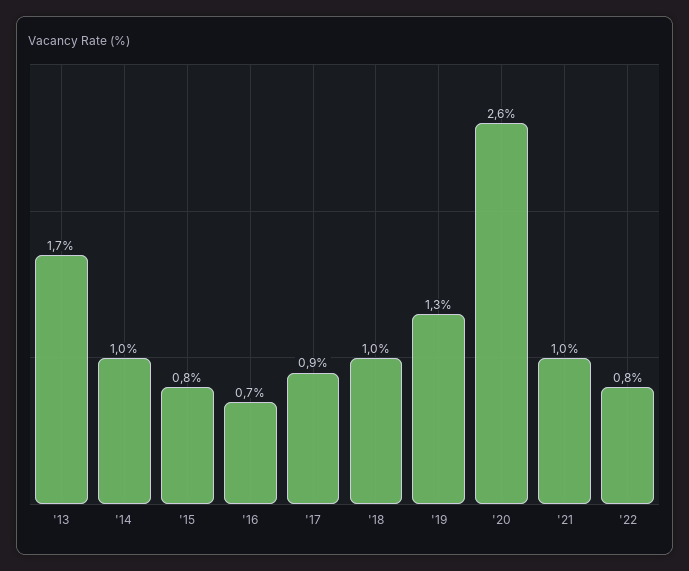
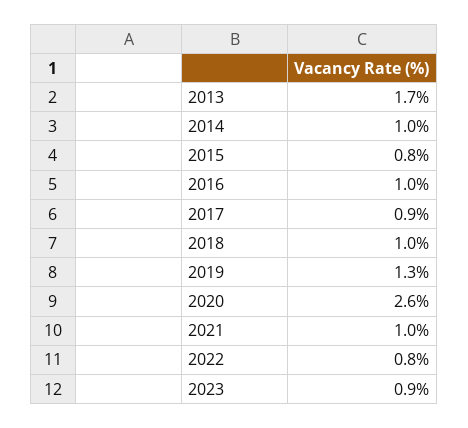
'16: 0.7 -> 1
2023: none -> 0.9

